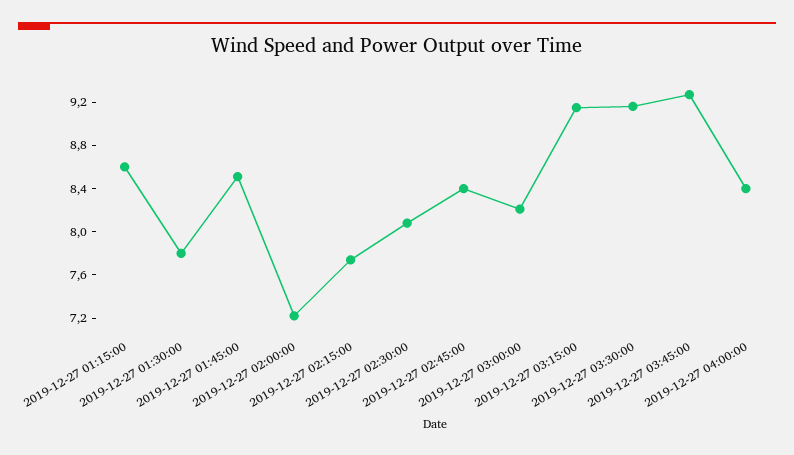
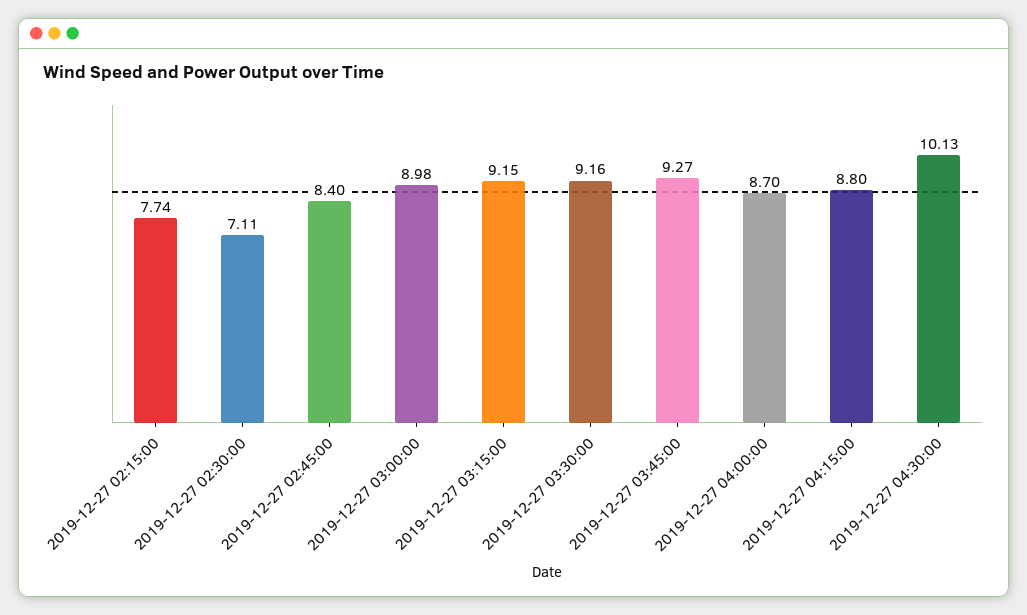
2019-12-27 01:15:00: 8.6 -> none
2019-12-27 01:30:00: 7.8 -> none
2019-12-27 01:45:00: 8.5 -> none
2019-12-27 02:00:00: 7.2 -> none
2019-12-27 02:30:00: 8.1 -> 7.11
2019-12-27 03:00:00: 8.2 -> 8.98
2019-12-27 04:00:00: 8.4 -> 8.7
2019-12-27 04:15:00: none -> 8.8
2019-12-27 04:30:00: none -> 10.13

